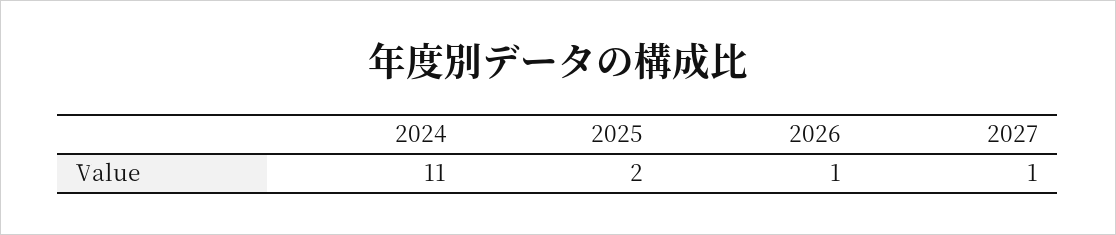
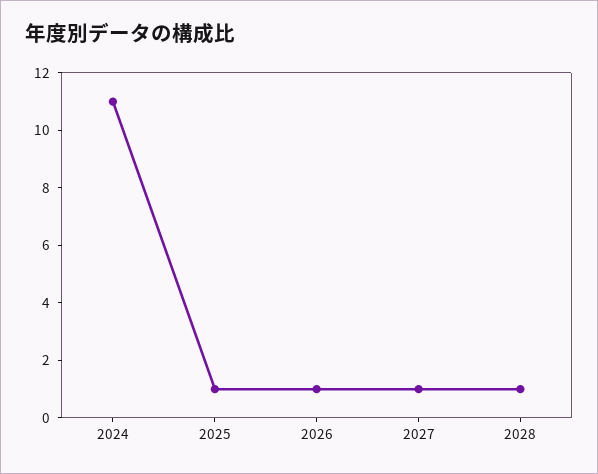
2025: 2 -> 1
2028: none -> 1

